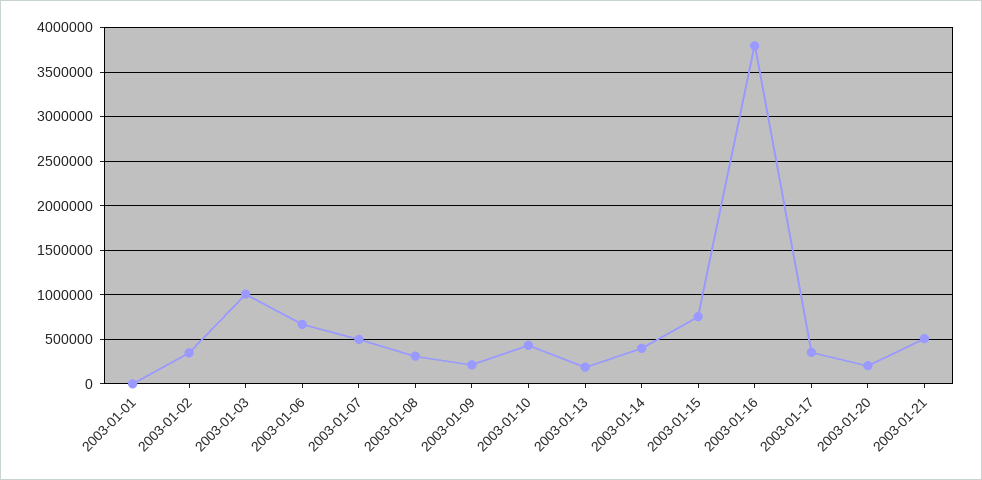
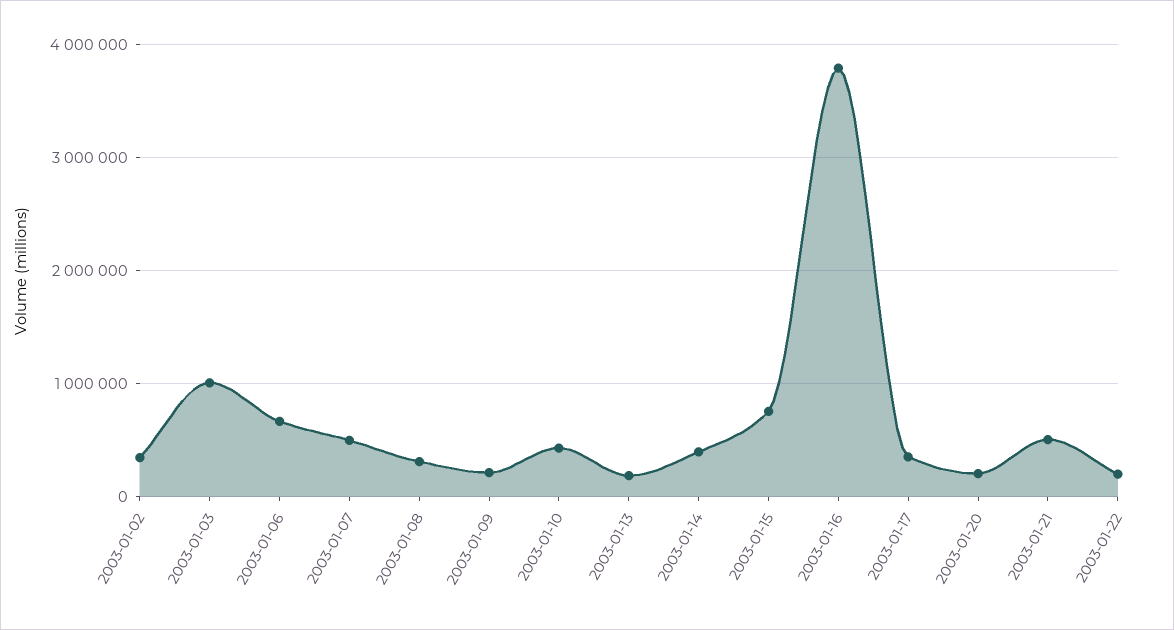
2003-01-01: 0 -> none
2003-01-22: none -> 200000

